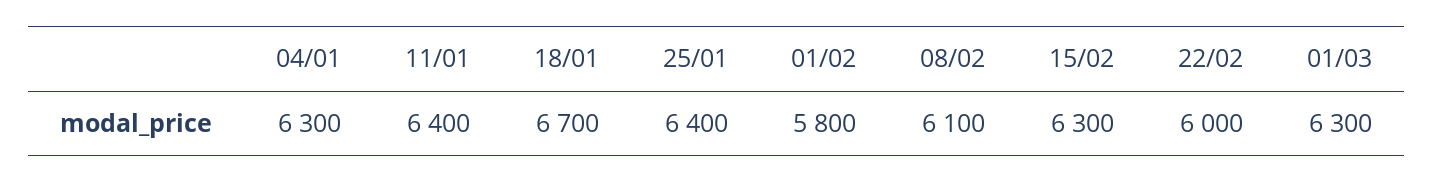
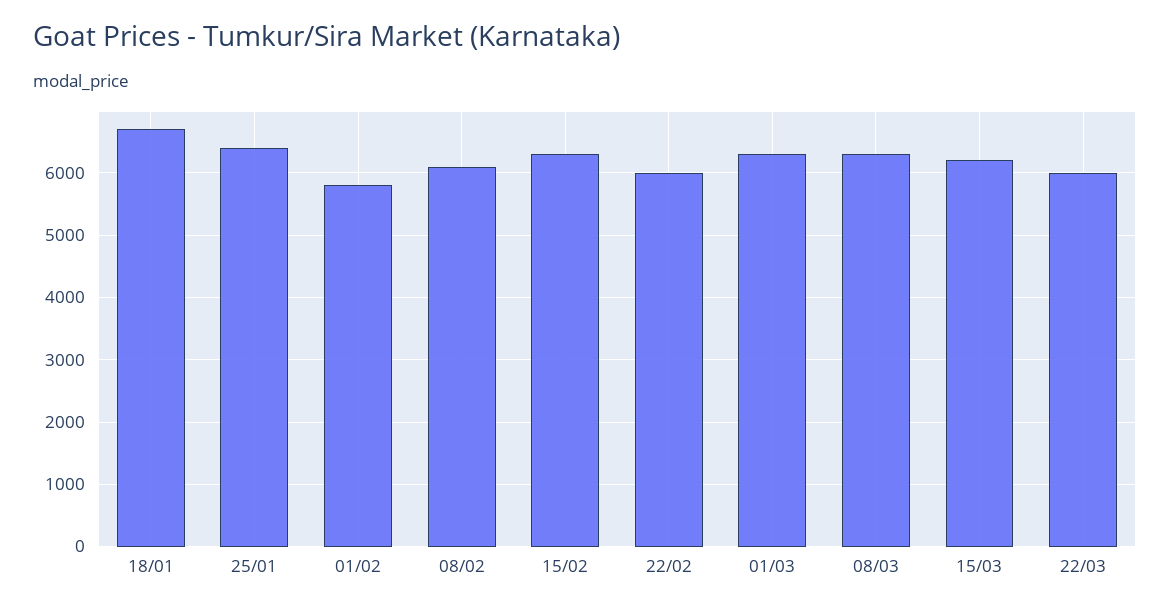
04/01: 6300 -> none
11/01: 6400 -> none
08/03: none -> 6300
15/03: none -> 6200
22/03: none -> 6000

